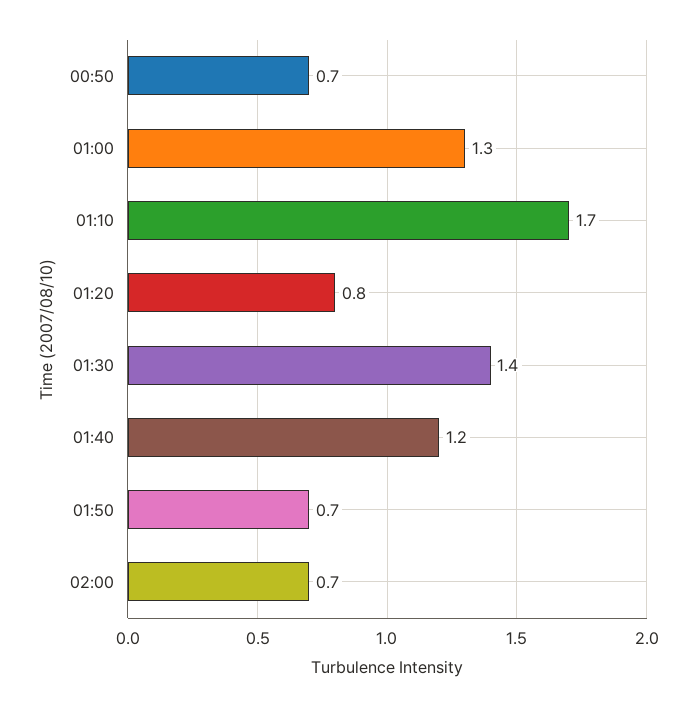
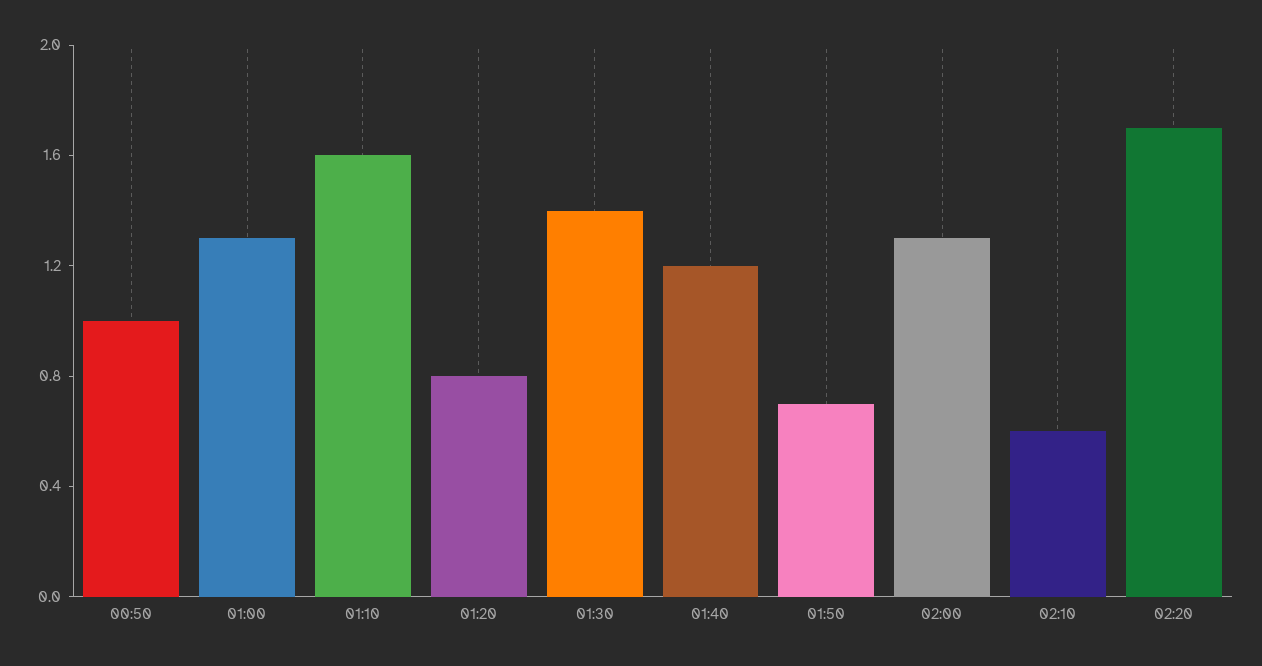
00:50: 0.7 -> 1
01:10: 1.7 -> 1.6
02:00: 0.7 -> 1.3
02:10: none -> 0.6
02:20: none -> 1.7

